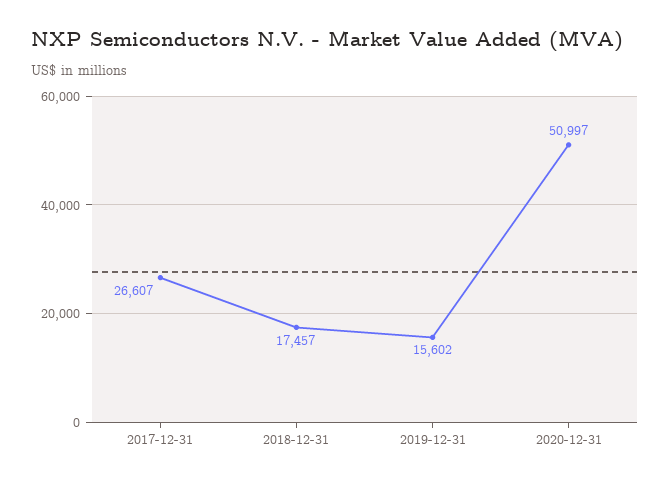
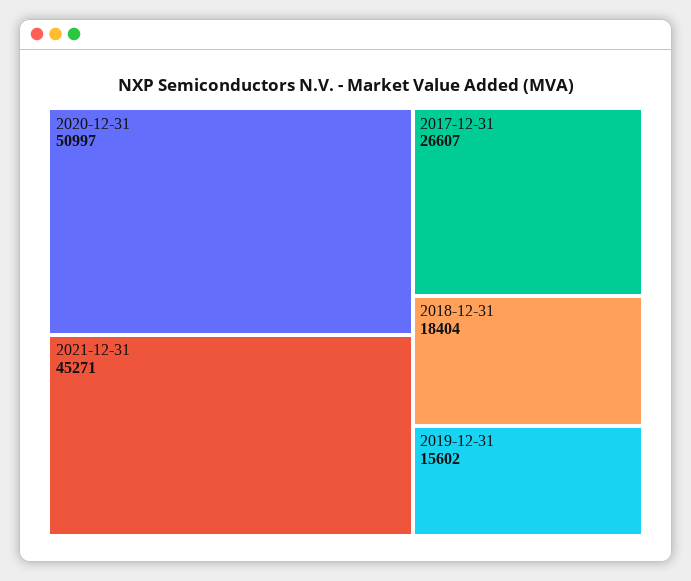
2018-12-31: 17457 -> 18404
2021-12-31: none -> 45271

